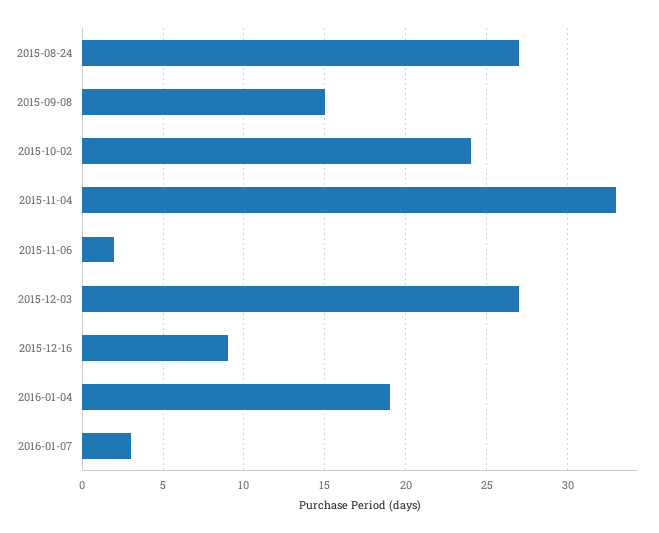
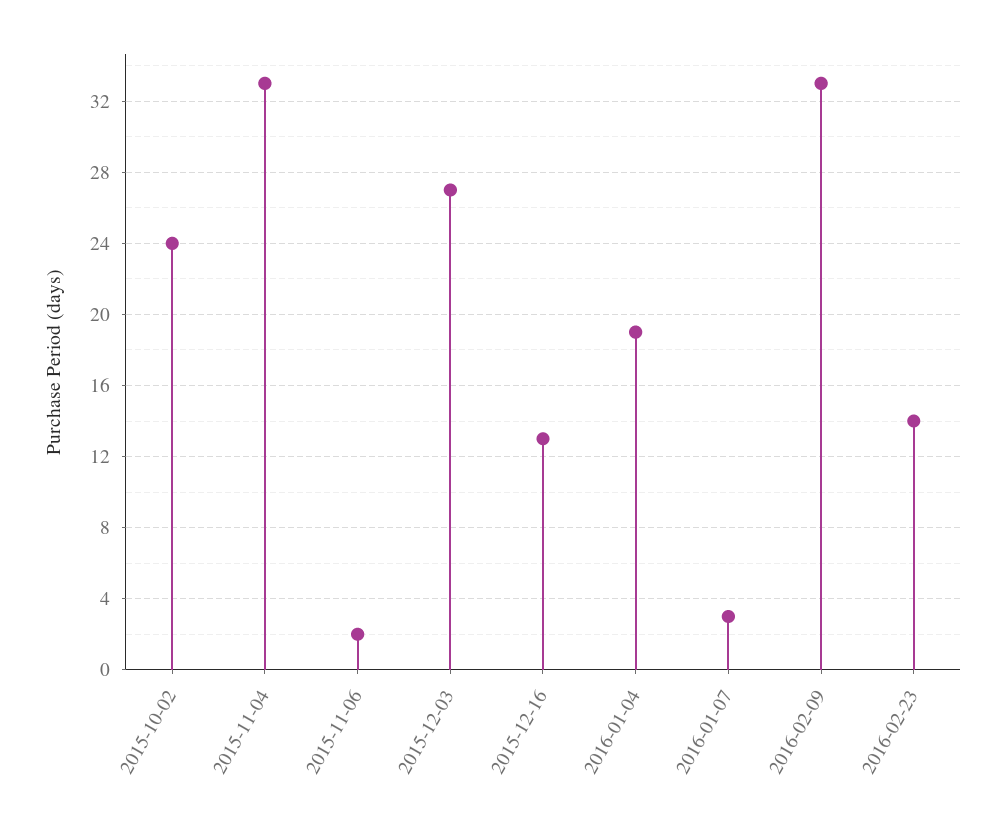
2015-08-24: 27 -> none
2015-09-08: 15 -> none
2015-12-16: 9 -> 13
2016-02-09: none -> 33
2016-02-23: none -> 14

